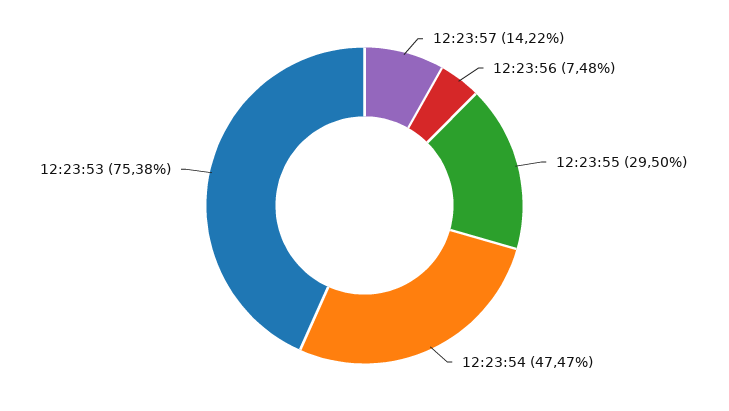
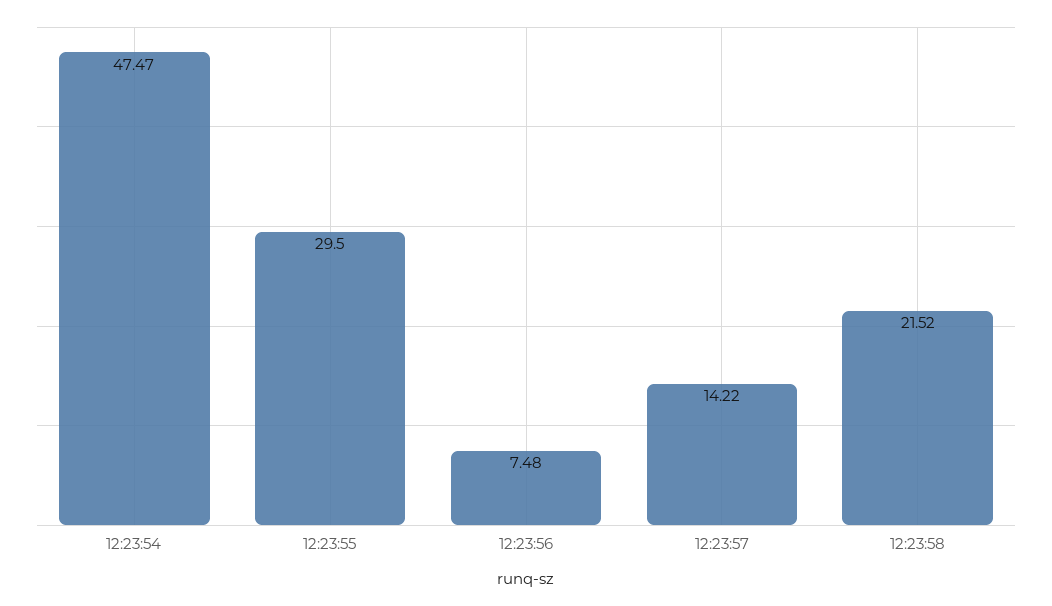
12:23:53: 75.38 -> none
12:23:58: none -> 21.52

